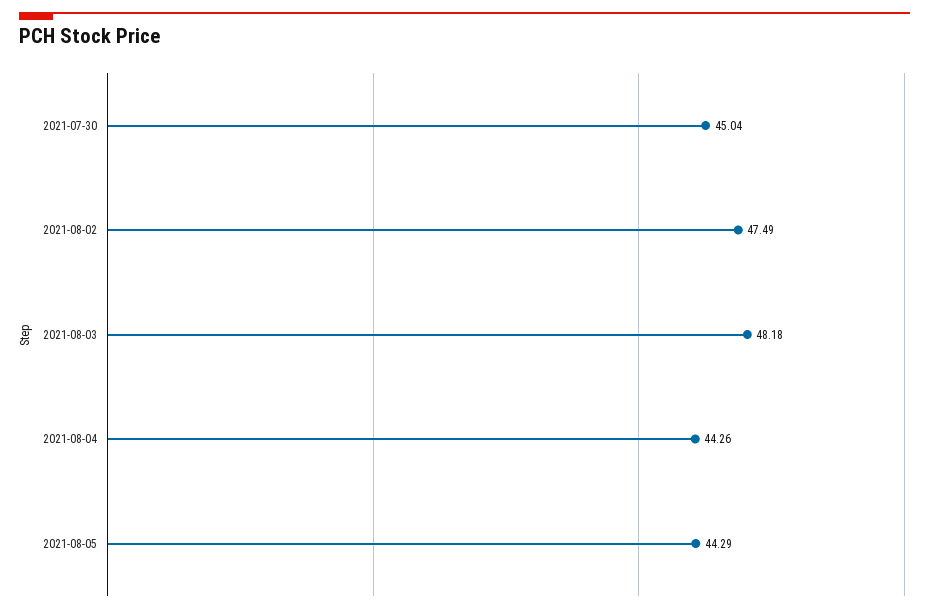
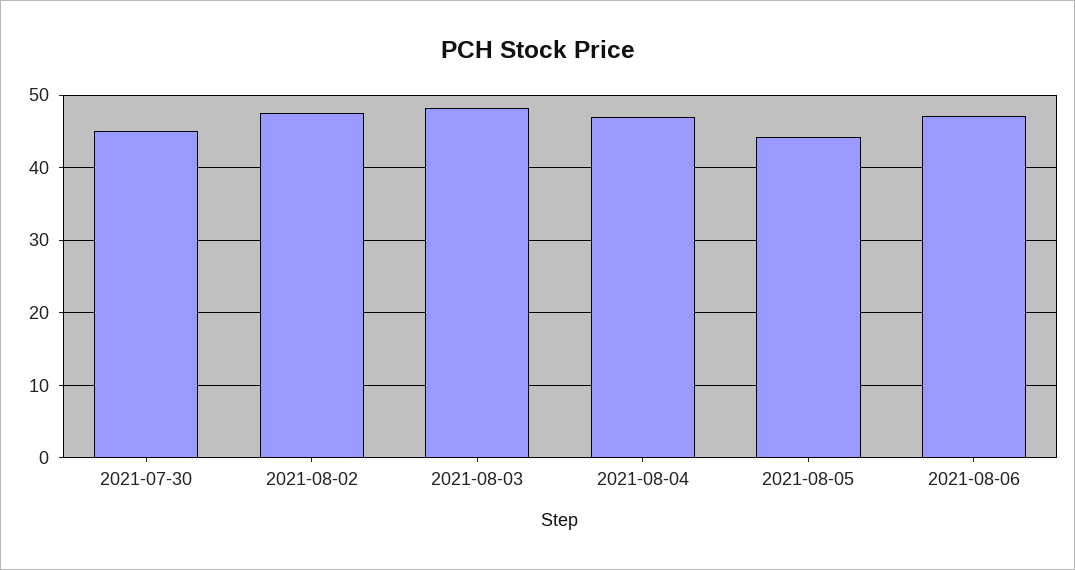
2021-08-04: 44.26 -> 47
2021-08-06: none -> 47

